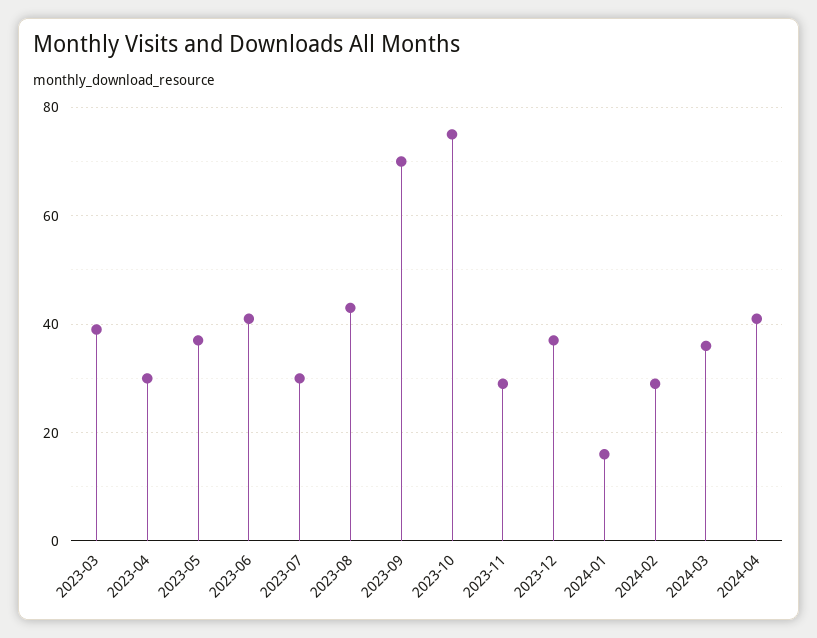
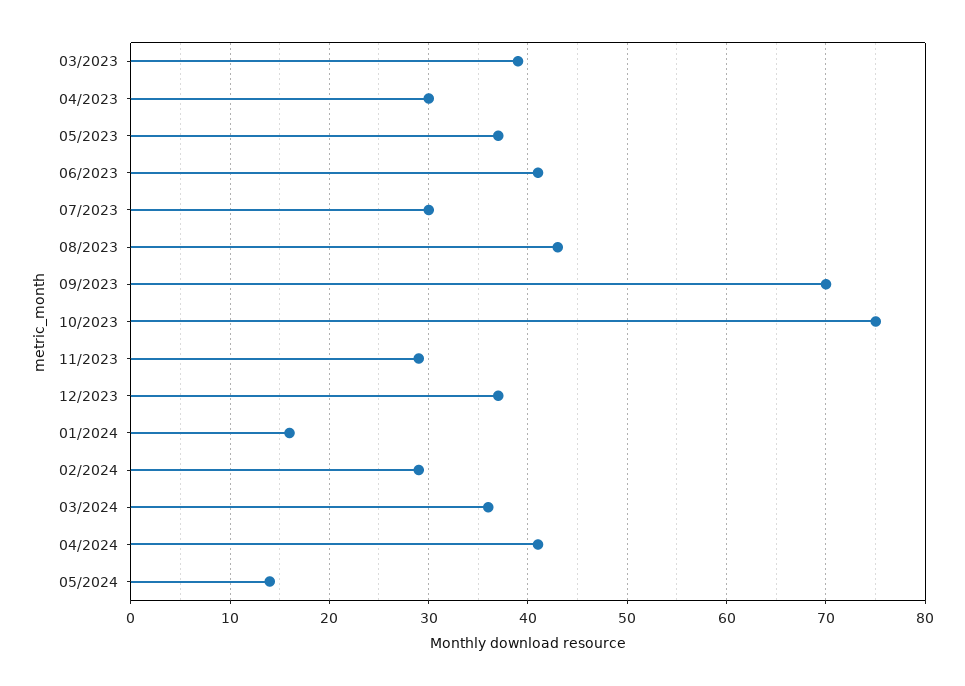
05/2024: none -> 14

